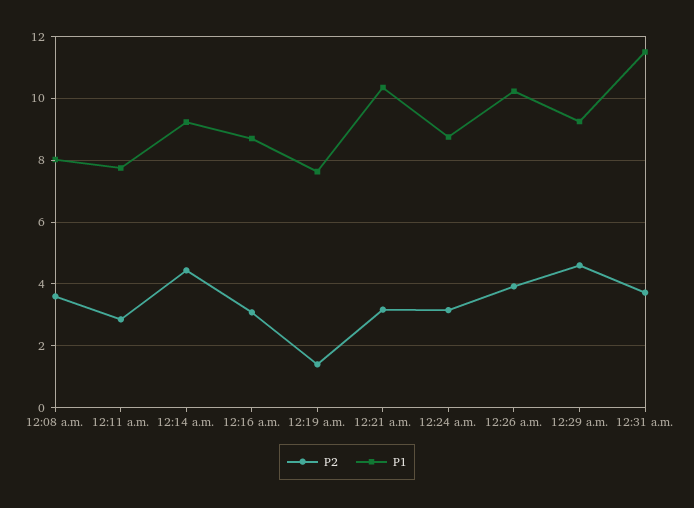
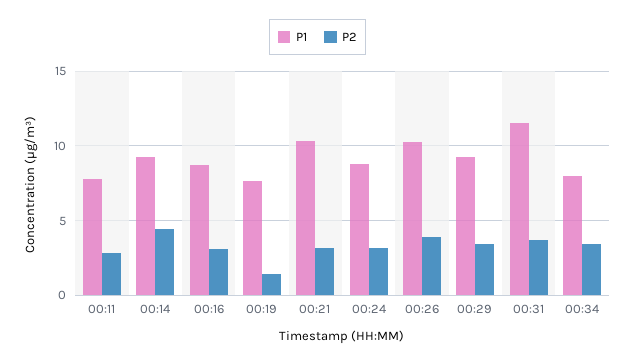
P2, 12:08 a.m.: 3.6 -> none
P1, 12:08 a.m.: 8 -> none
P2, 12:29 a.m.: 4.6 -> 3.5
P1, 00:34: none -> 8
P2, 00:34: none -> 3.5

